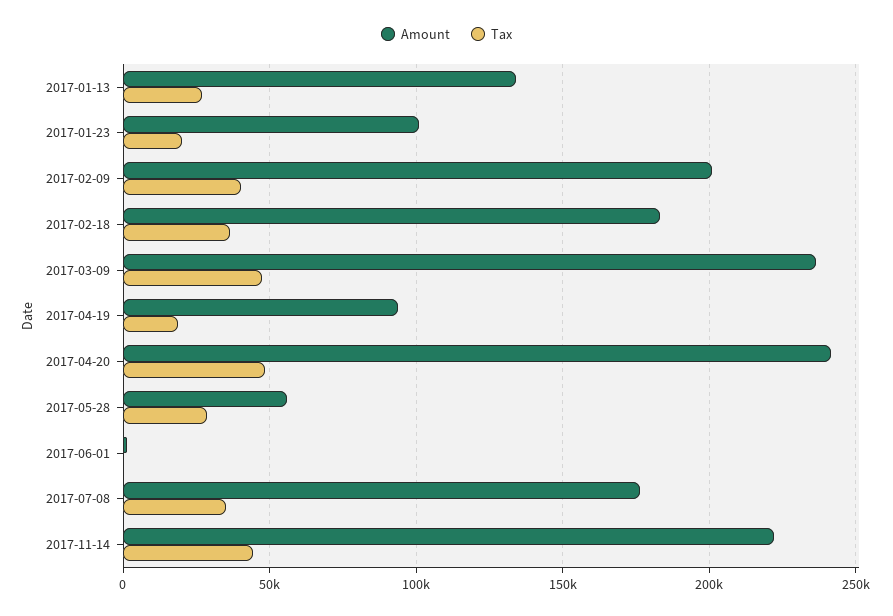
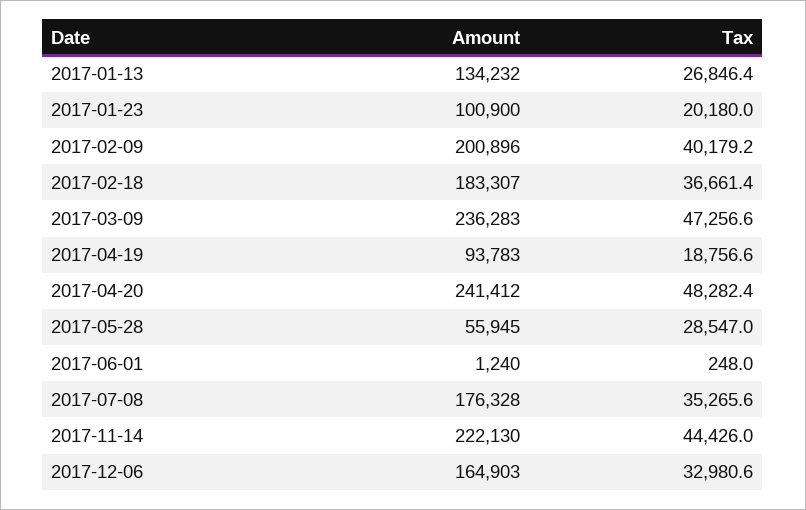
Amount, 2017-12-06: none -> 164903
Tax, 2017-12-06: none -> 32980.6

